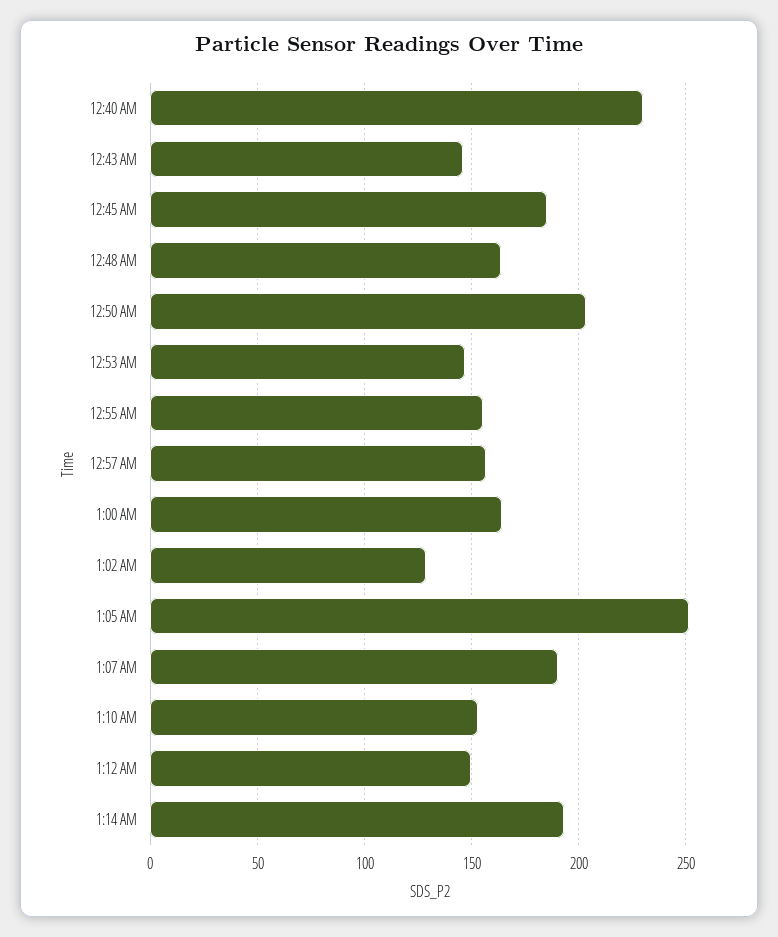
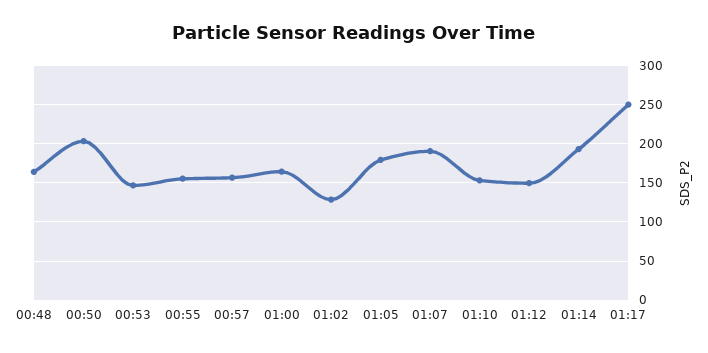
12:40 AM: 230 -> none
12:43 AM: 145 -> none
12:45 AM: 185 -> none
1:05 AM: 250 -> 180
01:17: none -> 250

